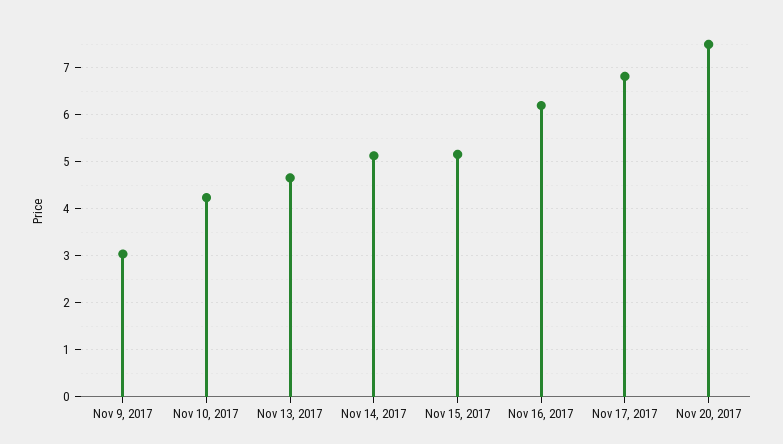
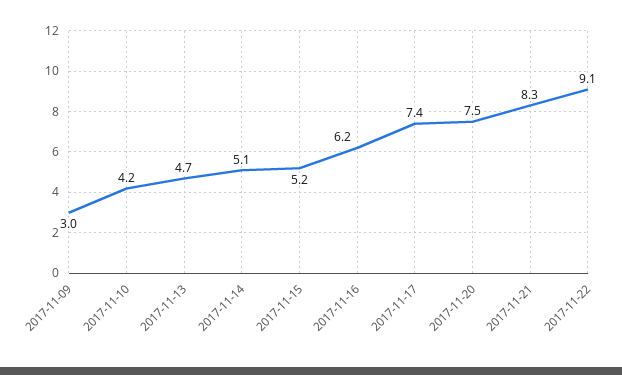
Nov 17, 2017: 6.8 -> 7.4
2017-11-21: none -> 8.3
2017-11-22: none -> 9.1

